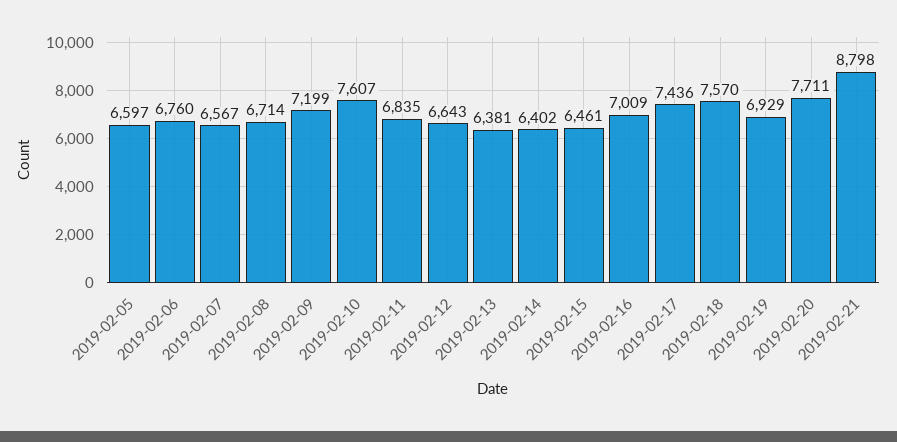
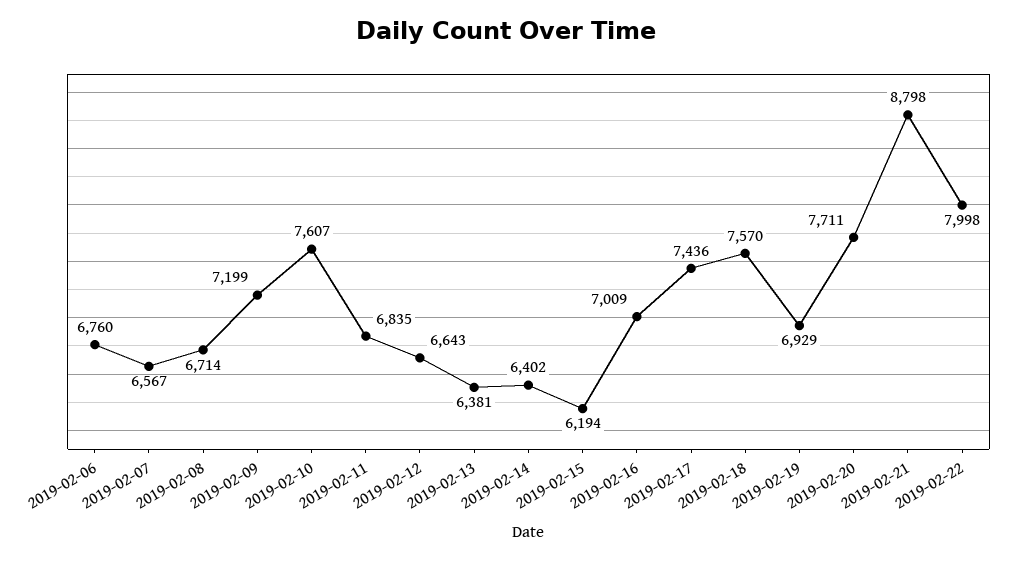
2019-02-05: 6597 -> none
2019-02-15: 6461 -> 6194
2019-02-22: none -> 7998

